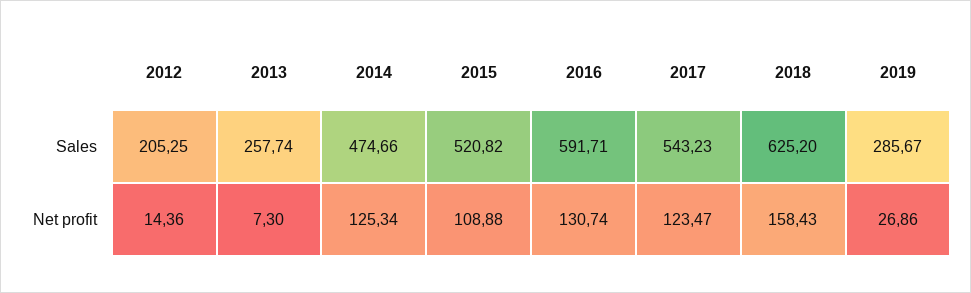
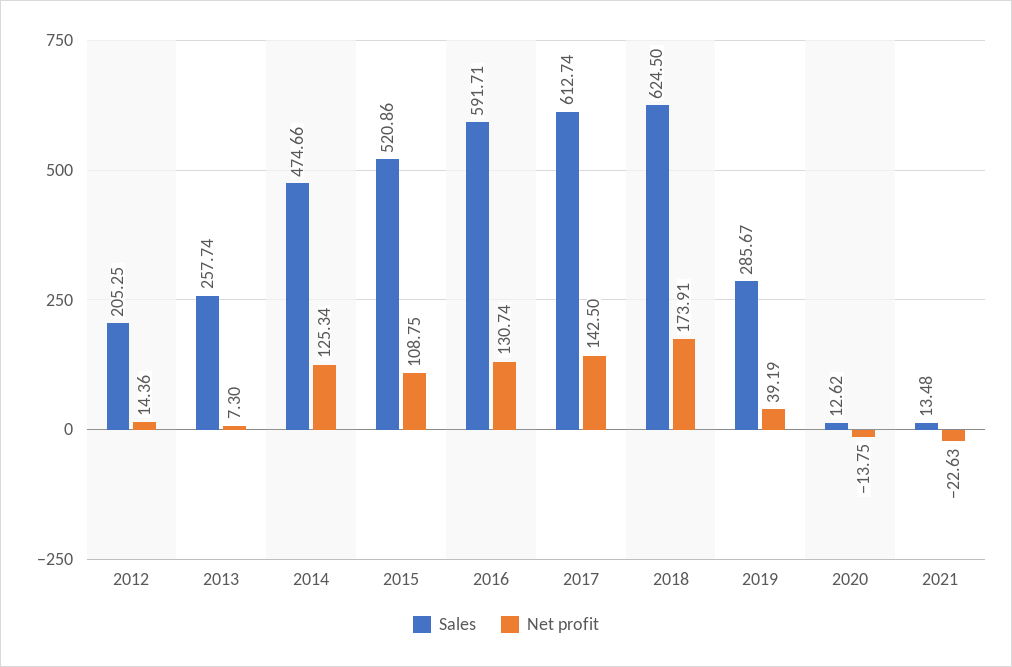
Sales, 2015: 520.82 -> 520.86
Sales, 2017: 543.23 -> 612.74
Sales, 2018: 625.2 -> 624.5
Net profit, 2015: 108.88 -> 108.75
Net profit, 2017: 123.47 -> 142.5
Net profit, 2018: 158.43 -> 173.91
Net profit, 2019: 26.86 -> 39.19
Sales, 2020: none -> 12.62
Net profit, 2020: none -> -13.75
Sales, 2021: none -> 13.48
Net profit, 2021: none -> -22.63

